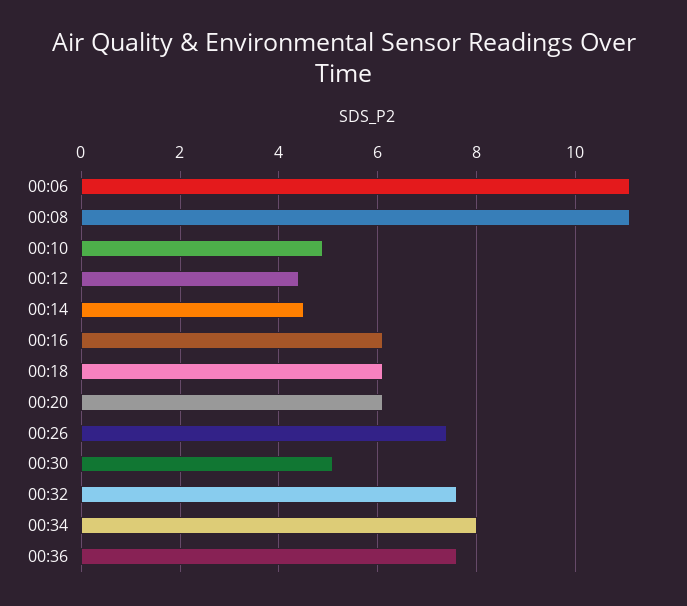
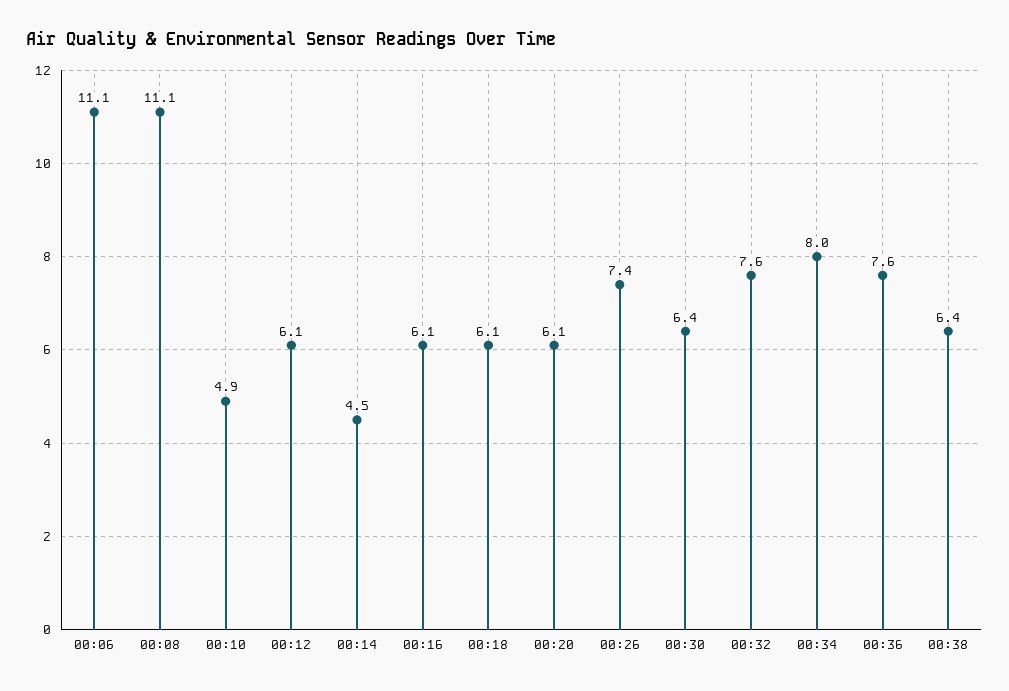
00:12: 4.5 -> 6.1
00:30: 5 -> 6.4
00:38: none -> 6.4

